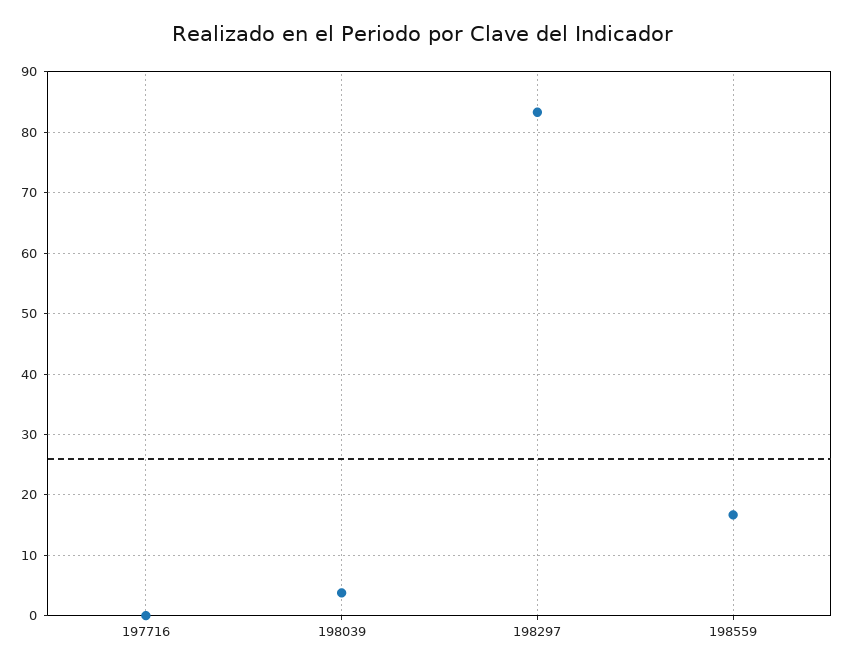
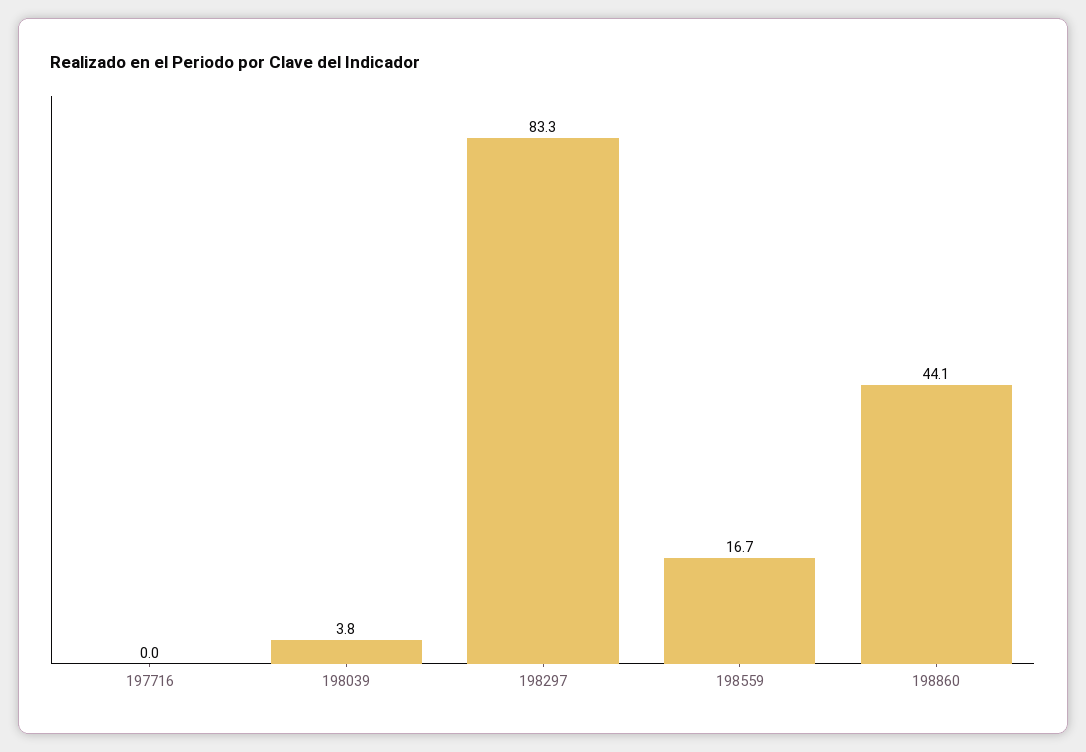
198860: none -> 44.1

